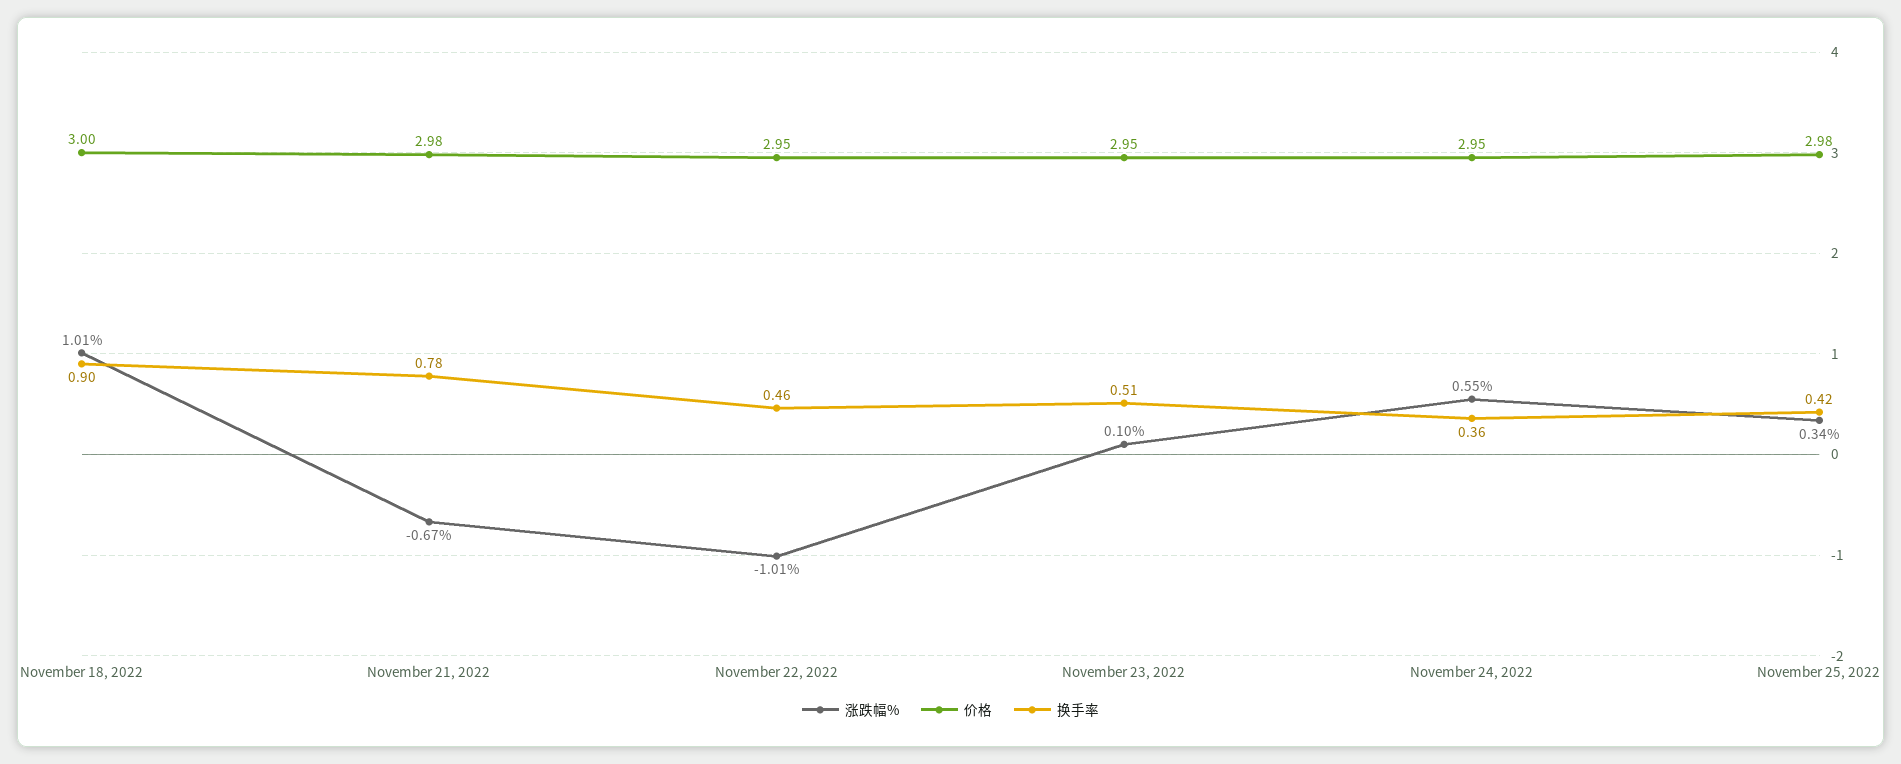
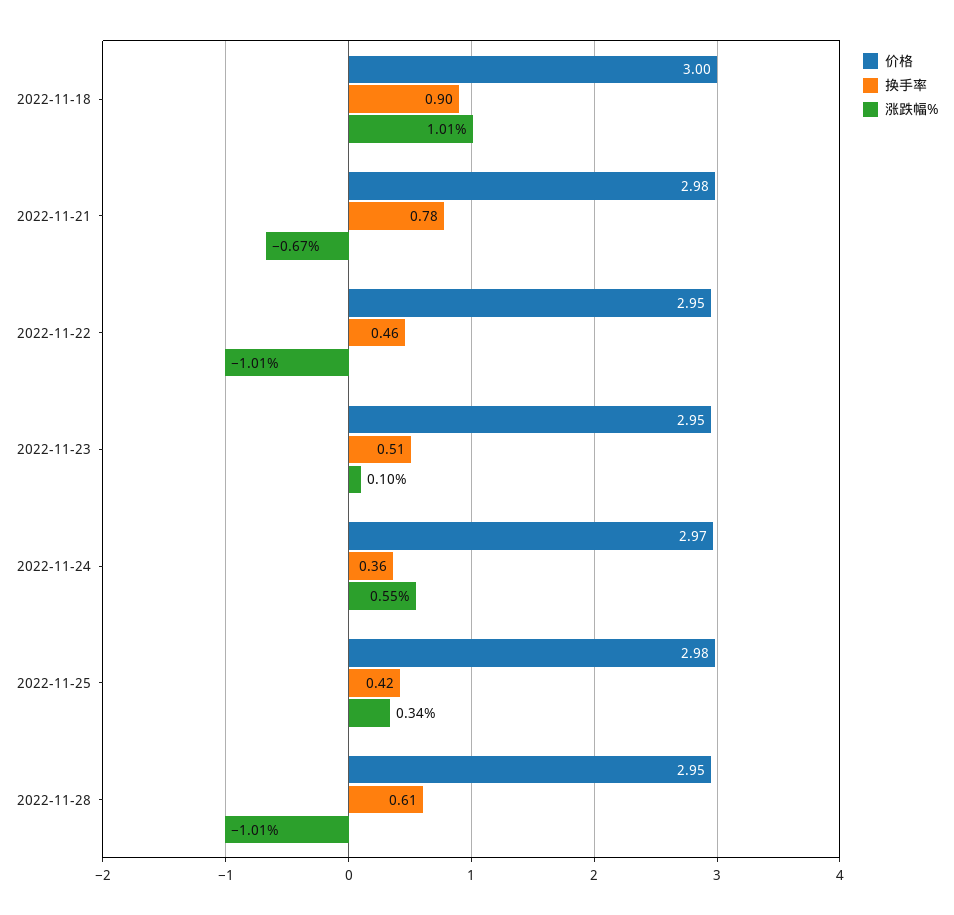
价格, November 24, 2022: 2.95 -> 2.97
价格, 2022-11-28: none -> 2.95
换手率, 2022-11-28: none -> 0.61
涨跌幅%, 2022-11-28: none -> -1.01

